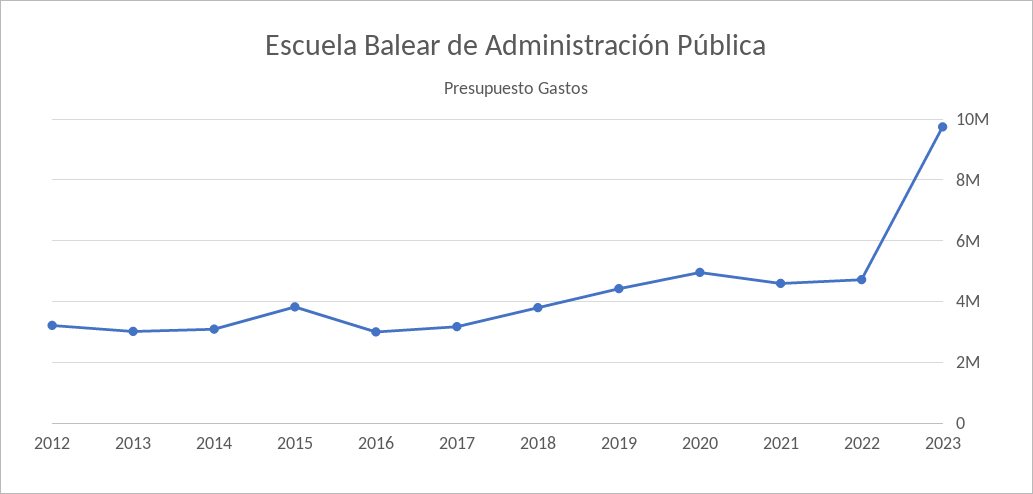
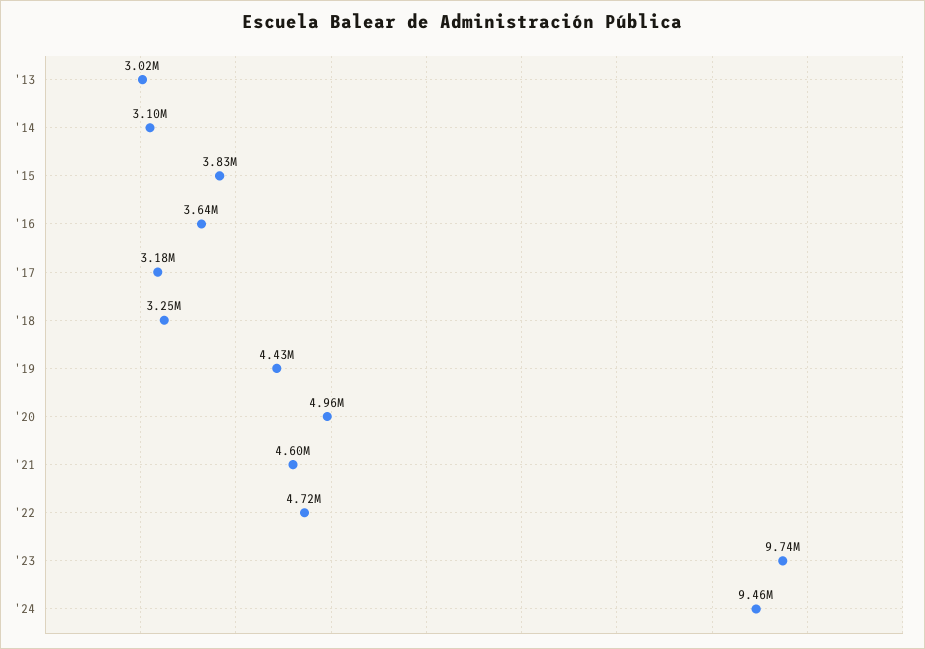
2012: 3200000 -> none
2016: 3000000 -> 3640000
2018: 3800000 -> 3250000
'24: none -> 9460000

